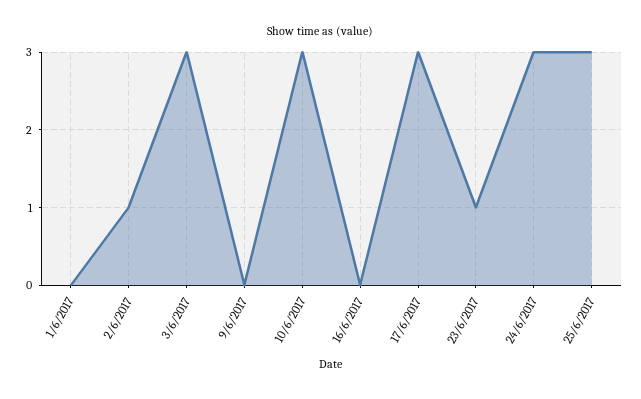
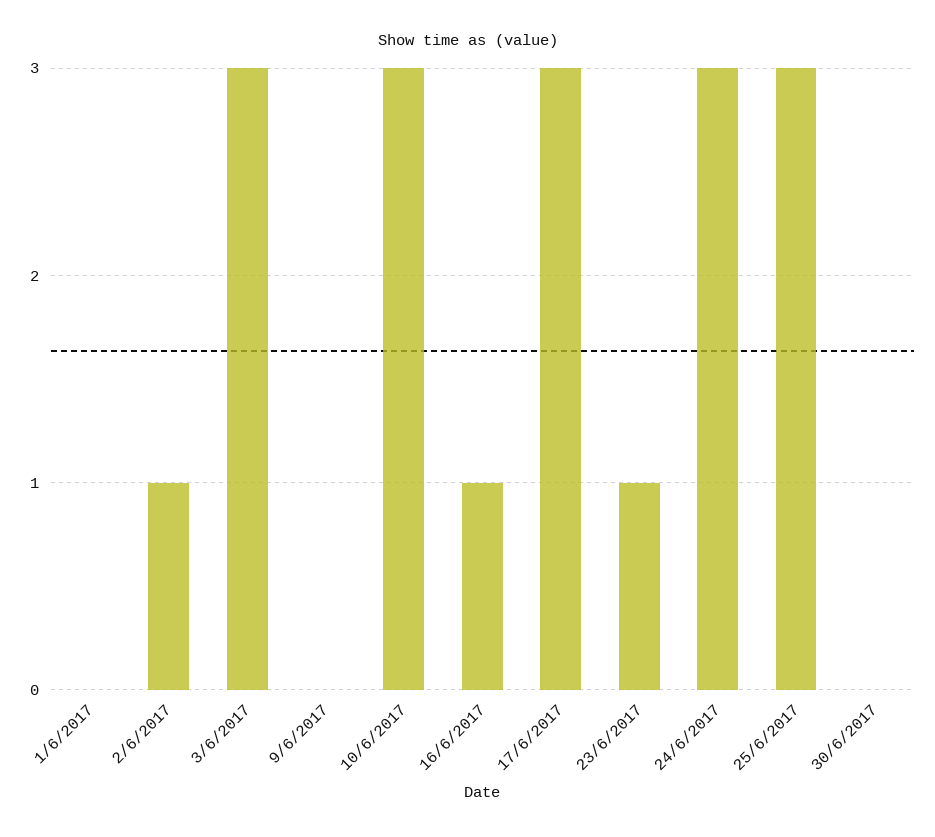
16/6/2017: 0 -> 1
30/6/2017: none -> 0

